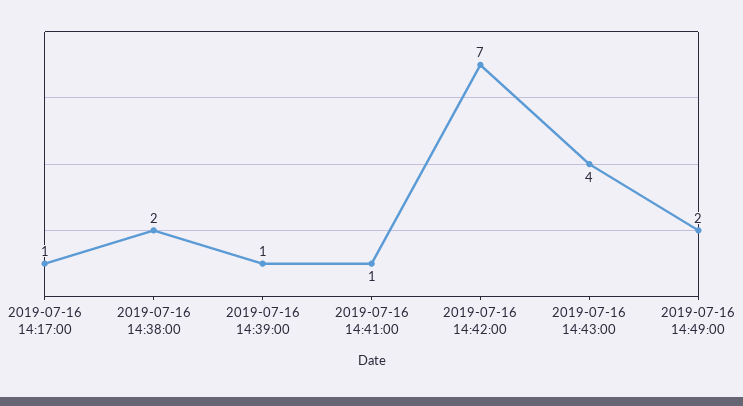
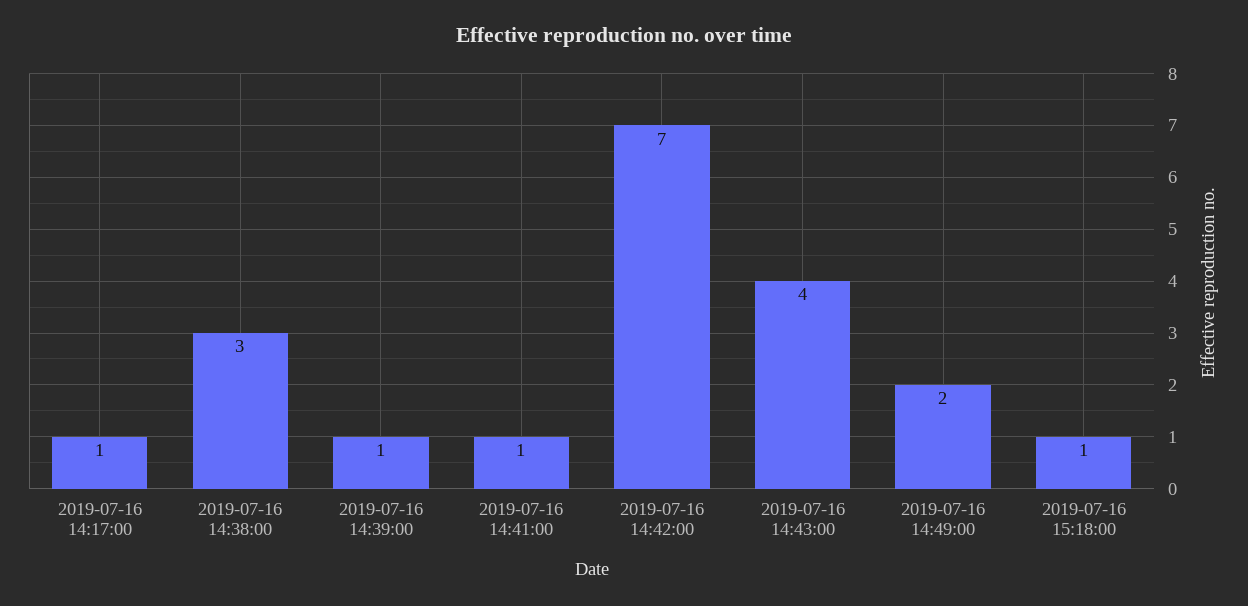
2019-07-16 14:38:00: 2 -> 3
2019-07-16 15:18:00: none -> 1

